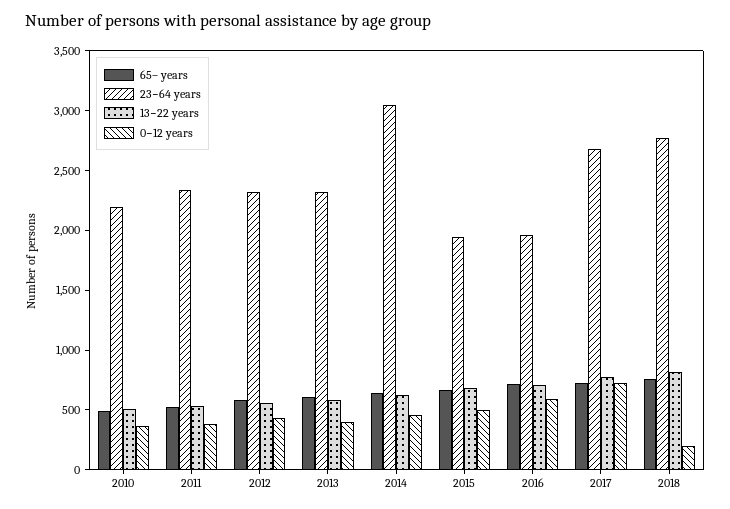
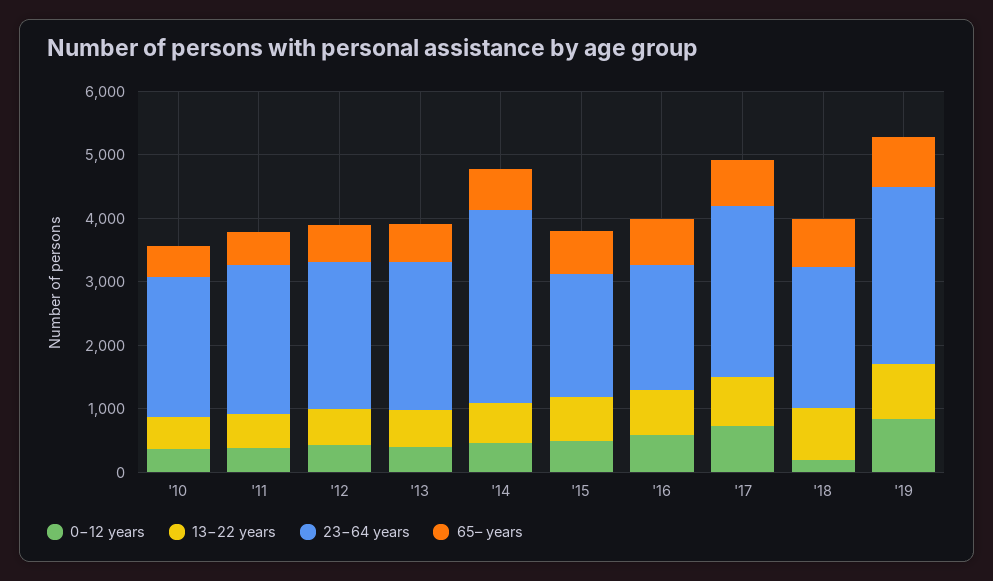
23−64 years, 2018: 2800 -> 2200
0−12 years, '19: none -> 800
13−22 years, '19: none -> 800
23−64 years, '19: none -> 2800
65– years, '19: none -> 800

